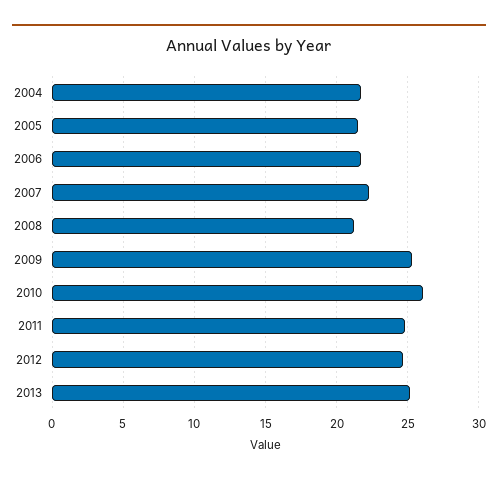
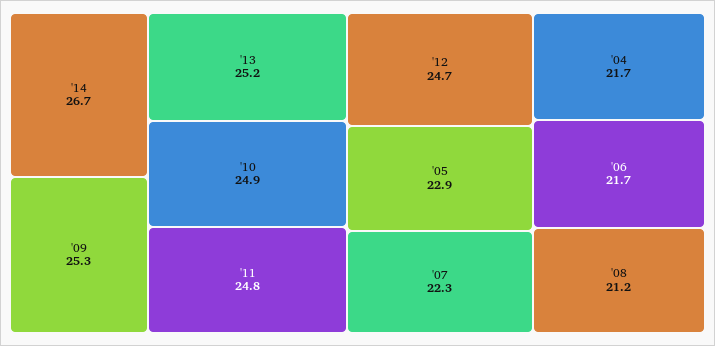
2005: 21.5 -> 22.9
2010: 26 -> 24.9
'14: none -> 26.7

